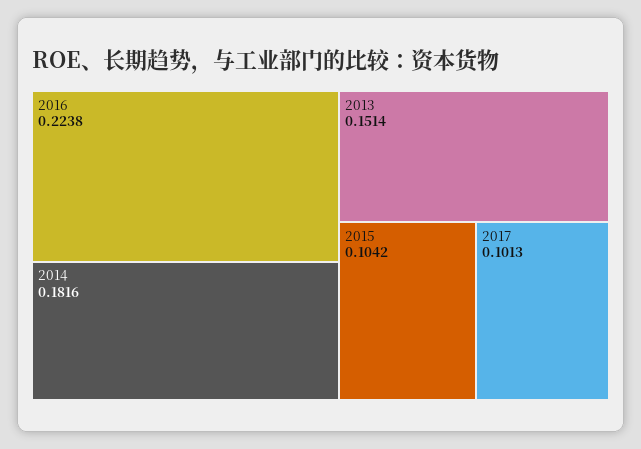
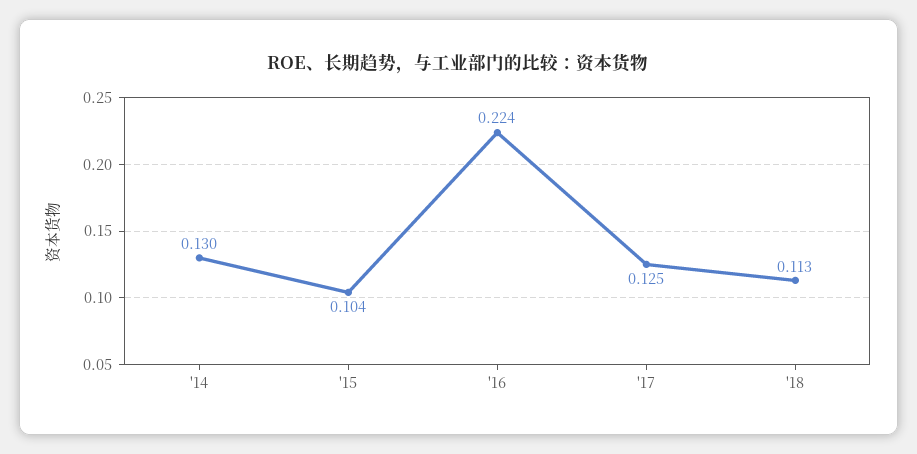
2014: 0.1816 -> 0.13
2013: 0.1514 -> none
2017: 0.1013 -> 0.125
'18: none -> 0.113

